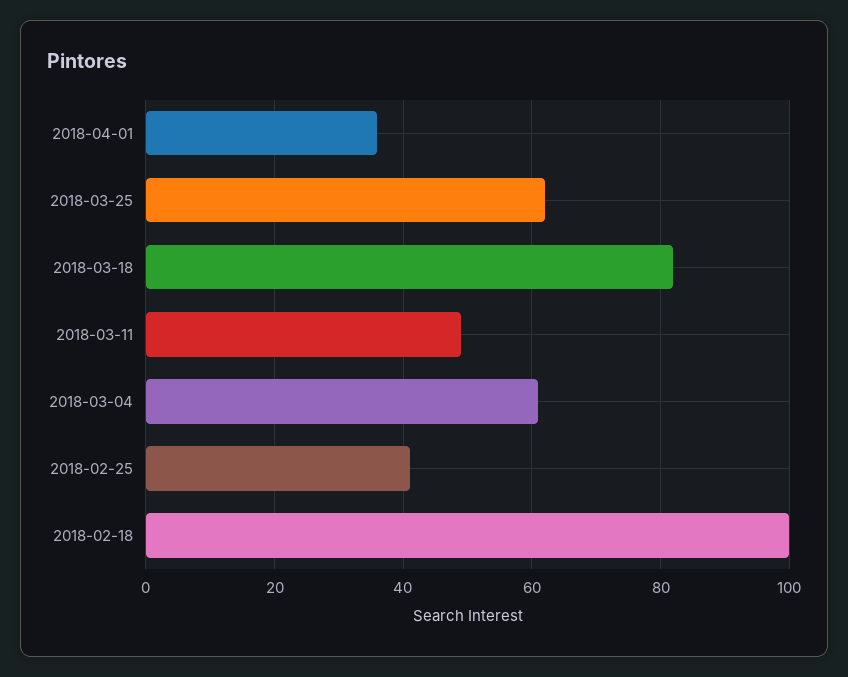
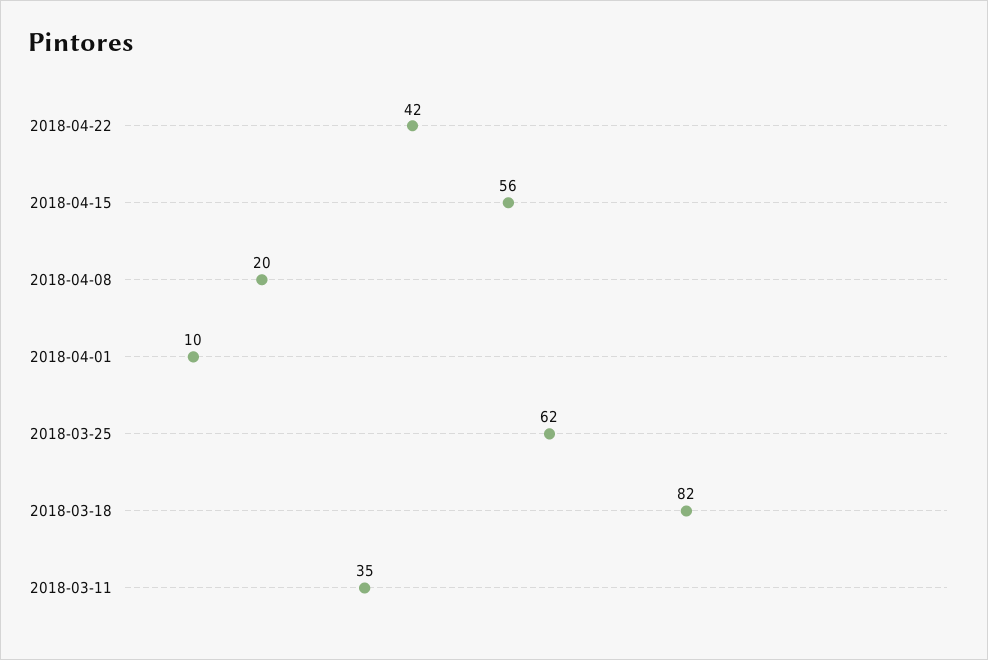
2018-04-01: 35 -> 10
2018-03-11: 50 -> 35
2018-03-04: 60 -> none
2018-02-25: 40 -> none
2018-02-18: 100 -> none
2018-04-22: none -> 42
2018-04-15: none -> 56
2018-04-08: none -> 20

